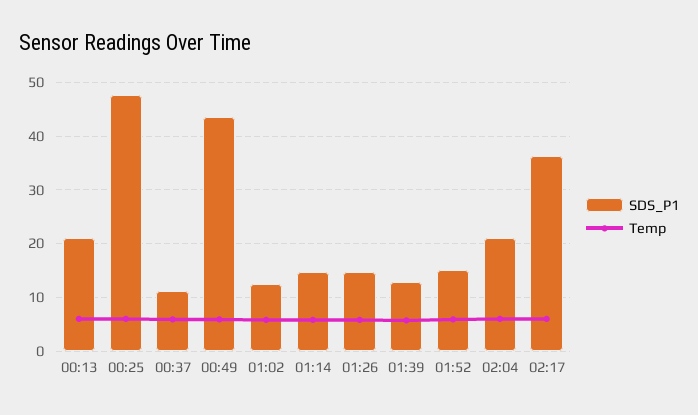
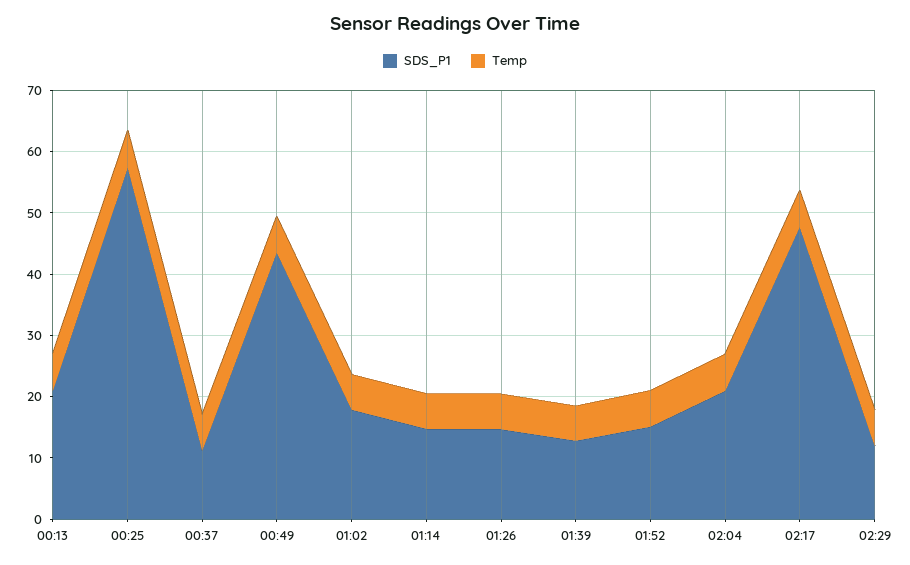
SDS_P1, 00:25: 48 -> 58
SDS_P1, 01:02: 12 -> 18
SDS_P1, 02:17: 36 -> 48
SDS_P1, 02:29: none -> 12
Temp, 02:29: none -> 6

